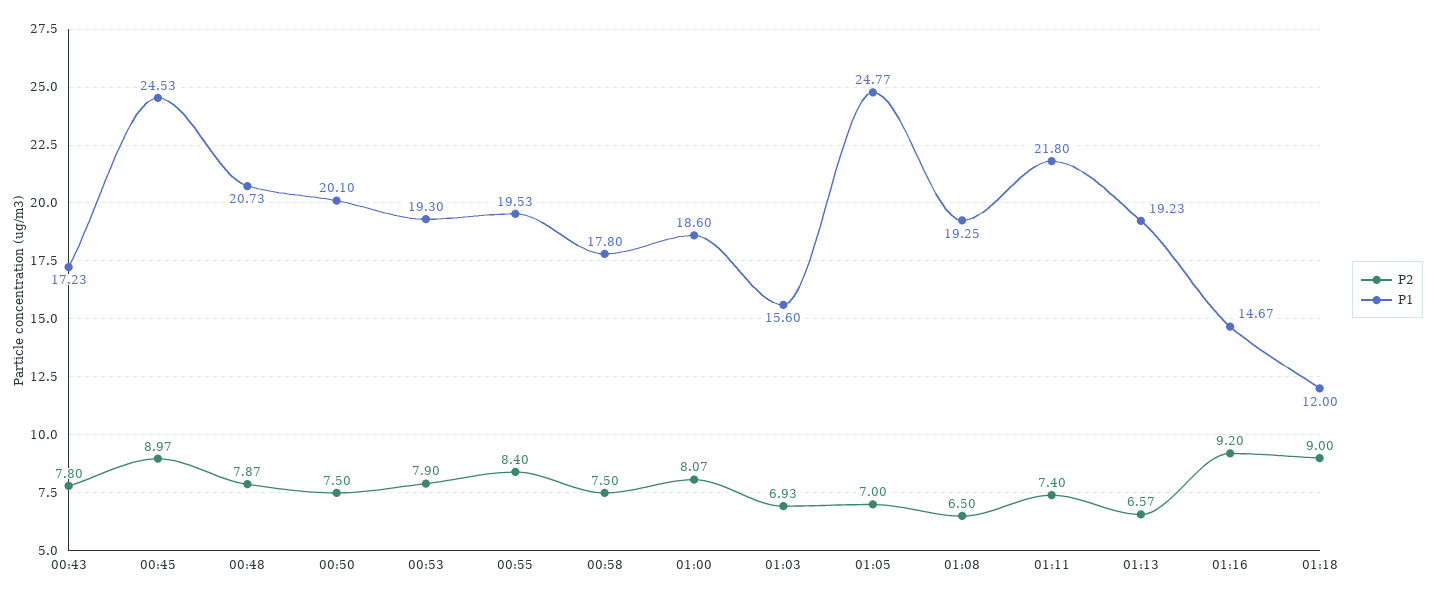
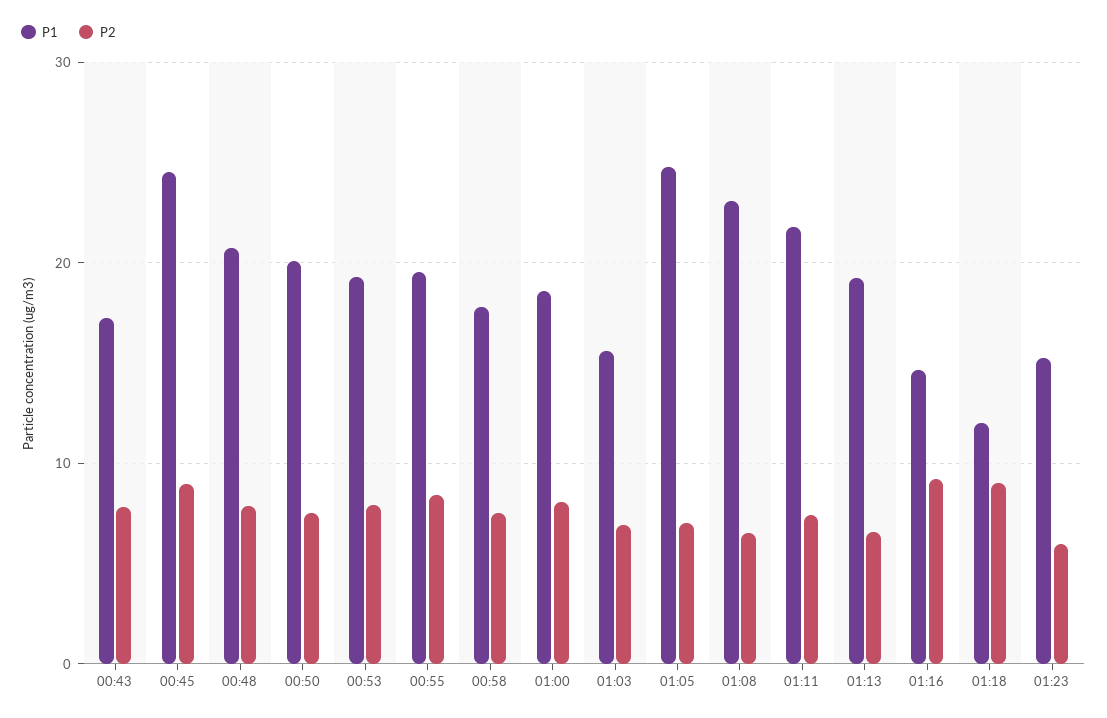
P1, 01:08: 19.25 -> 23
P1, 01:23: none -> 15
P2, 01:23: none -> 6

